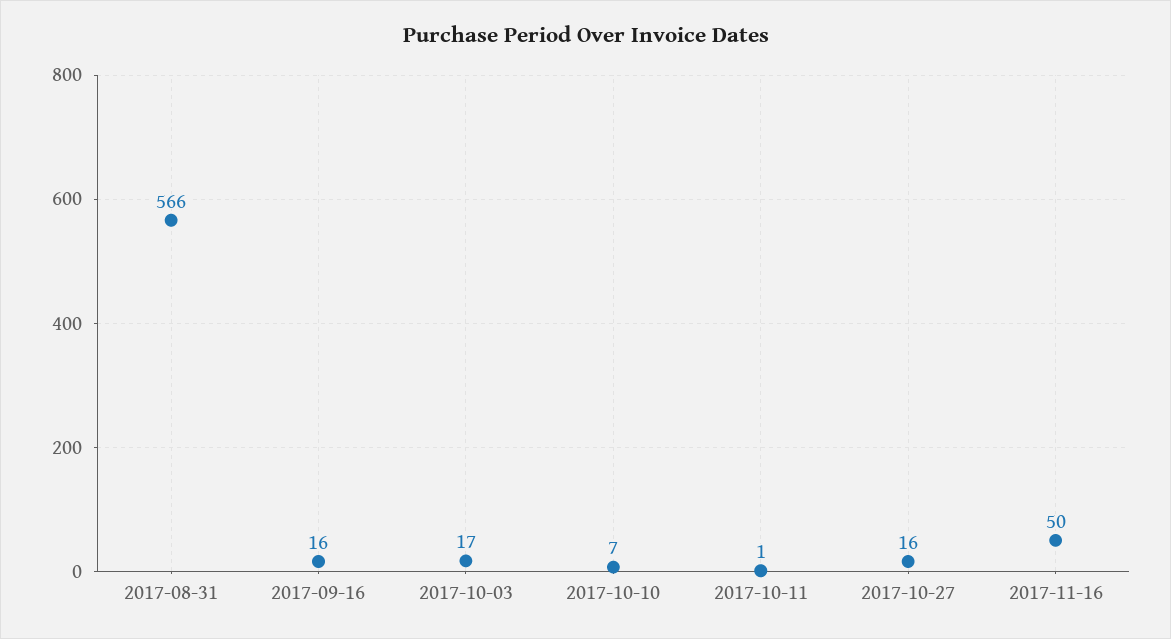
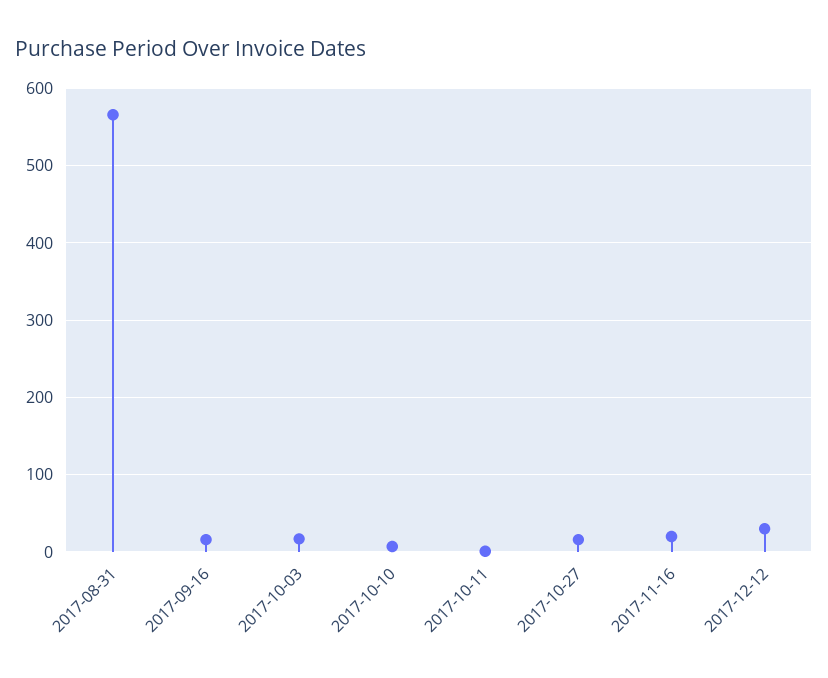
2017-11-16: 50 -> 20
2017-12-12: none -> 30

